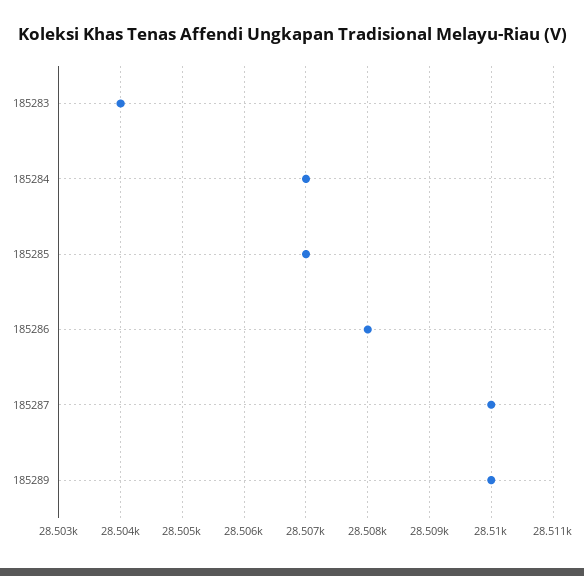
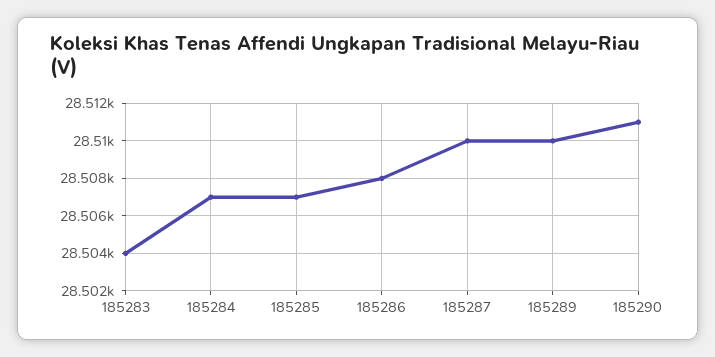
185290: none -> 28511

